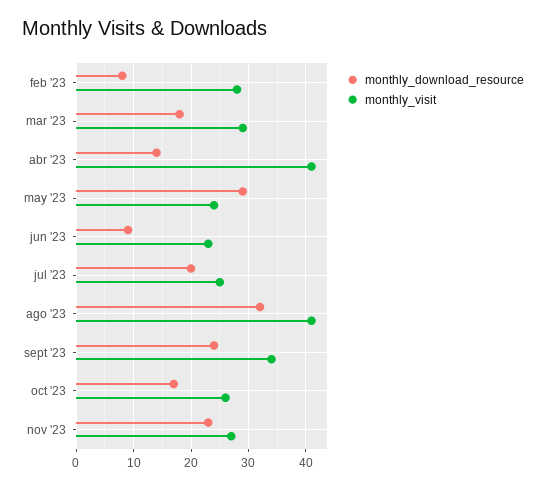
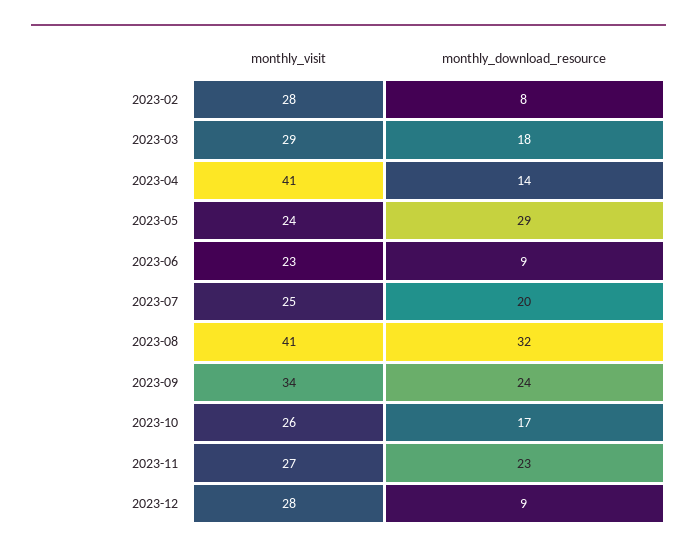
monthly_visit, 2023-12: none -> 28
monthly_download_resource, 2023-12: none -> 9

